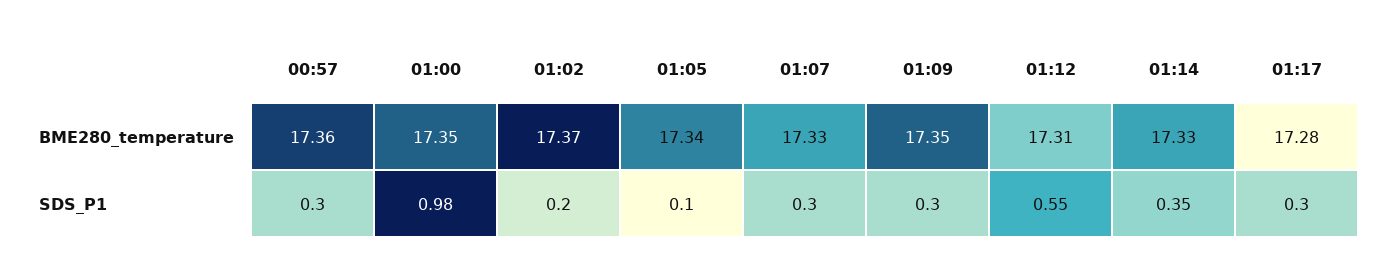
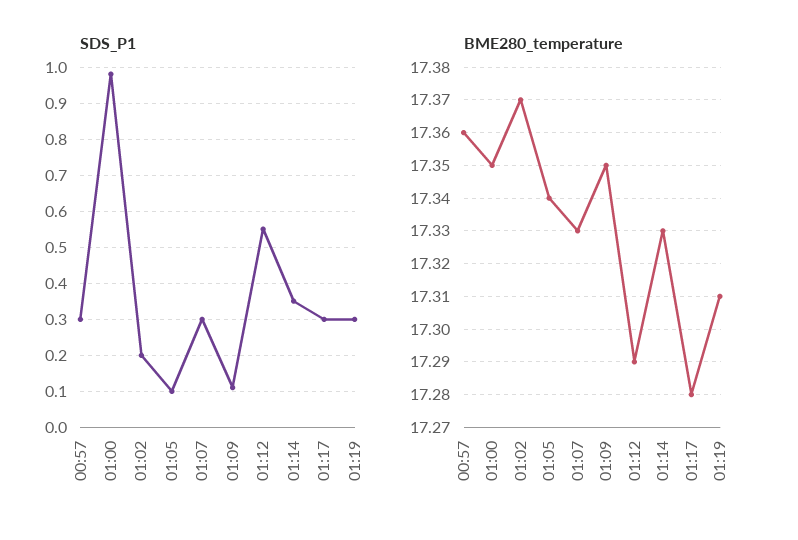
BME280_temperature, 01:12: 17.31 -> 17.29
SDS_P1, 01:09: 0.3 -> 0.1
SDS_P1, 01:19: none -> 0.3
BME280_temperature, 01:19: none -> 17.31

